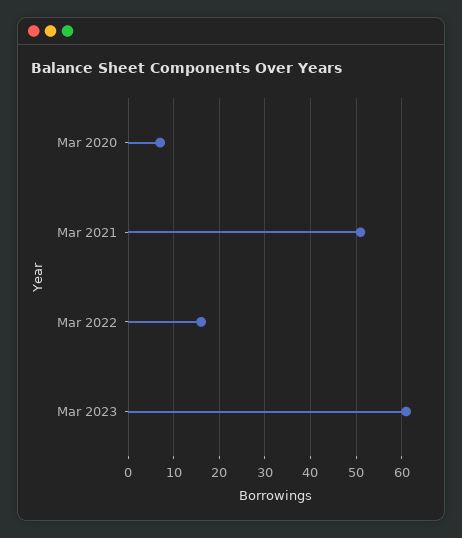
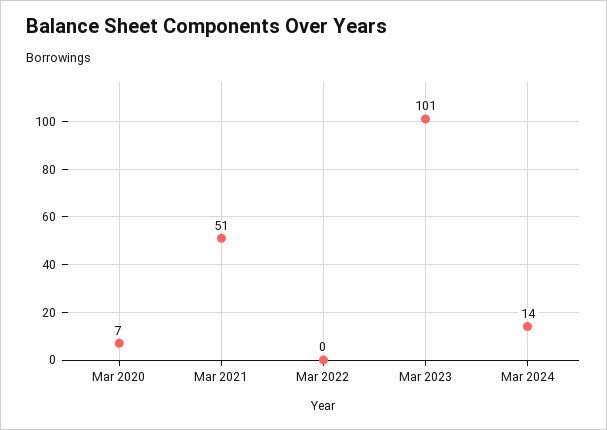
Mar 2022: 15 -> 0
Mar 2023: 60 -> 101
Mar 2024: none -> 14

